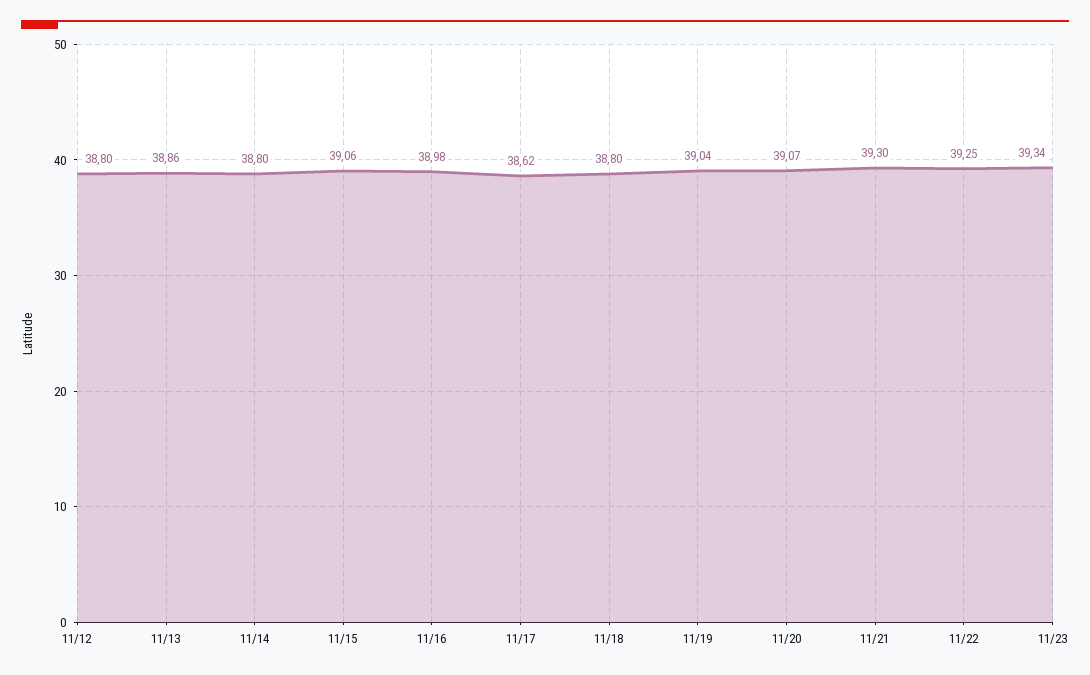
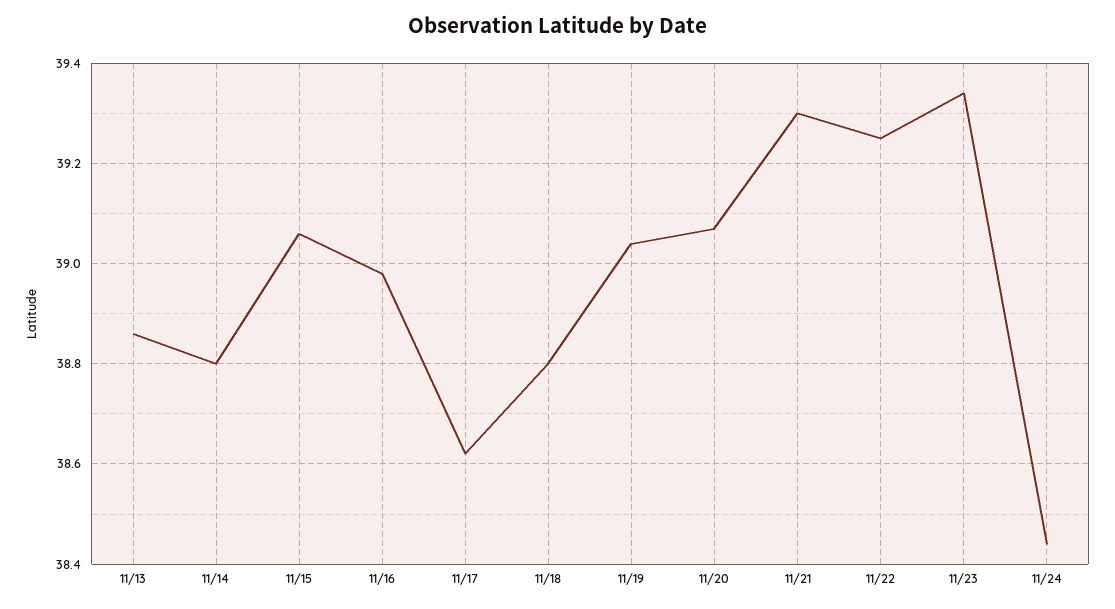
11/12: 38.8 -> none
11/24: none -> 38.45

